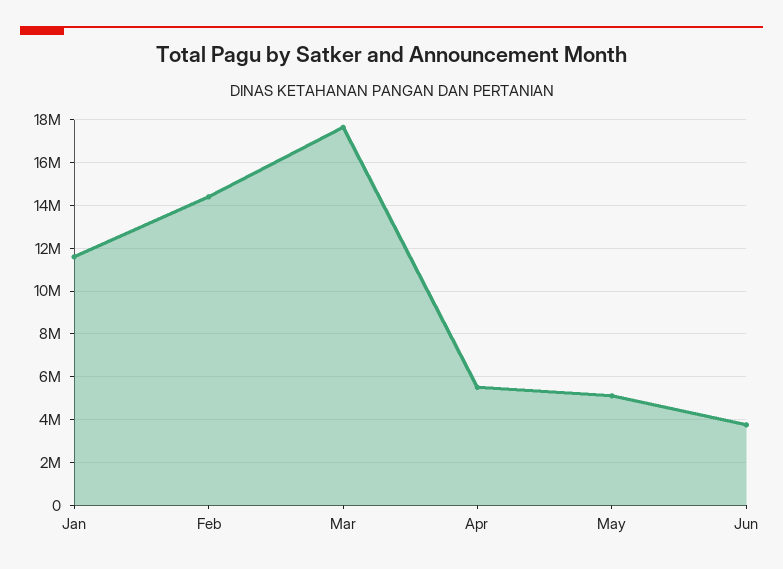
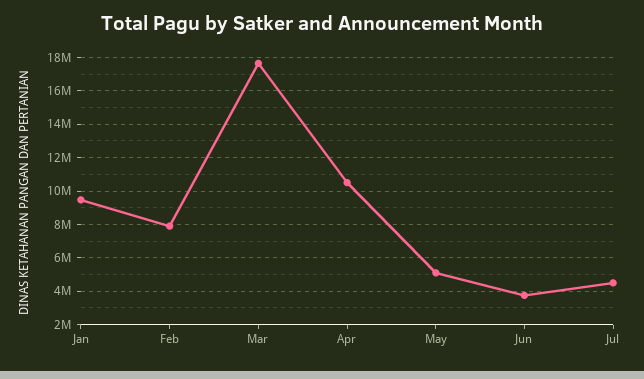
Jan: 11500000 -> 9500000
Feb: 14500000 -> 8000000
Apr: 5500000 -> 10500000
Jul: none -> 4500000

